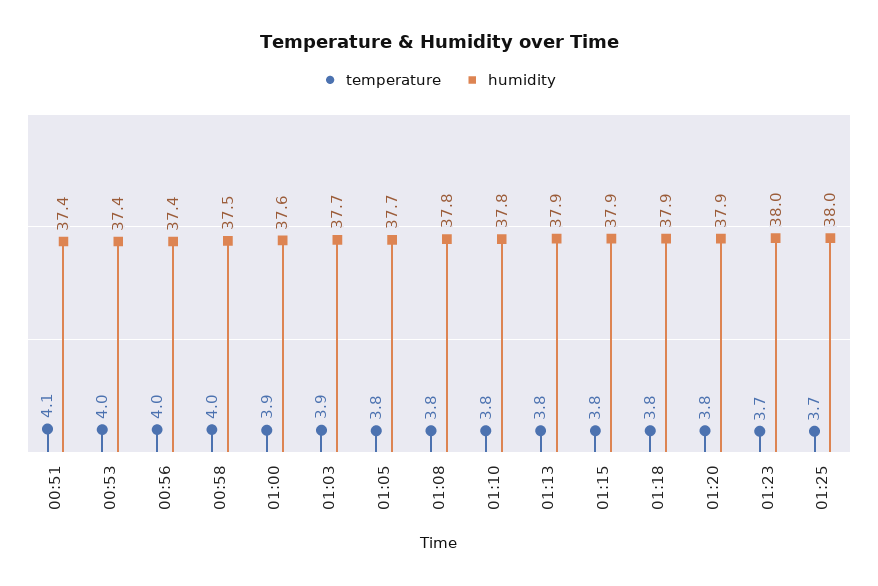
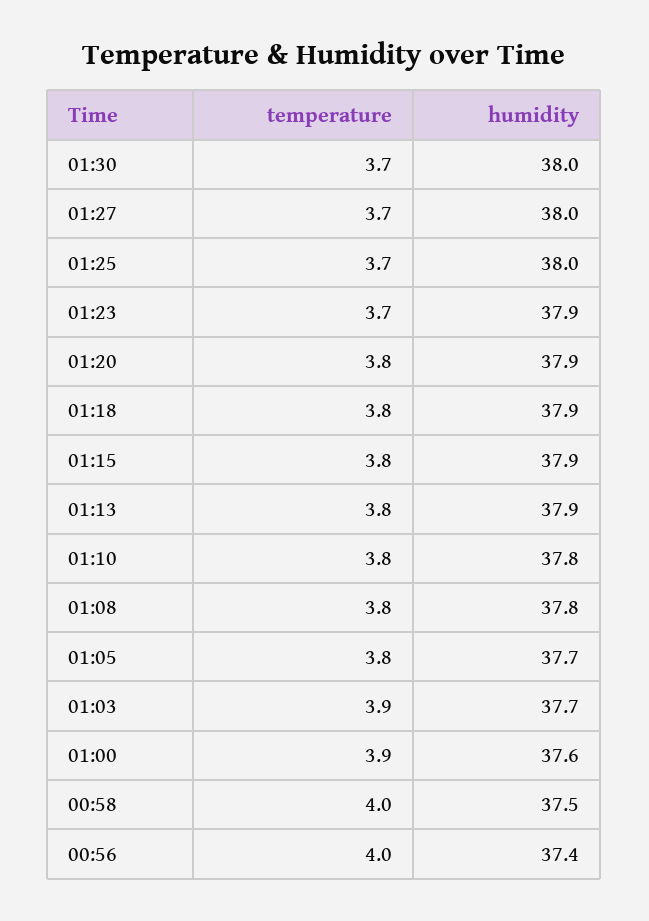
temperature, 00:51: 4.1 -> none
humidity, 00:51: 37.4 -> none
temperature, 00:53: 4 -> none
humidity, 00:53: 37.4 -> none
humidity, 01:23: 38 -> 37.9
temperature, 01:30: none -> 3.7
humidity, 01:30: none -> 38
temperature, 01:27: none -> 3.7
humidity, 01:27: none -> 38

